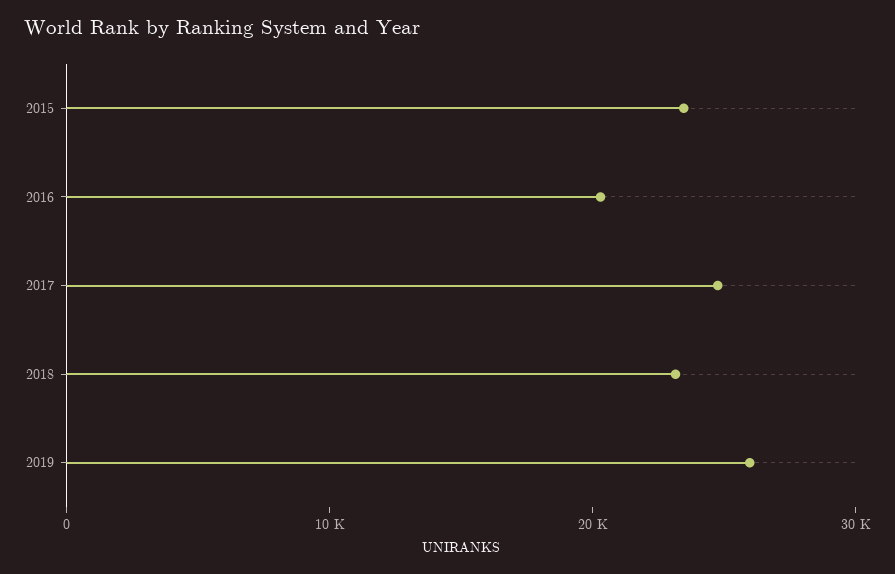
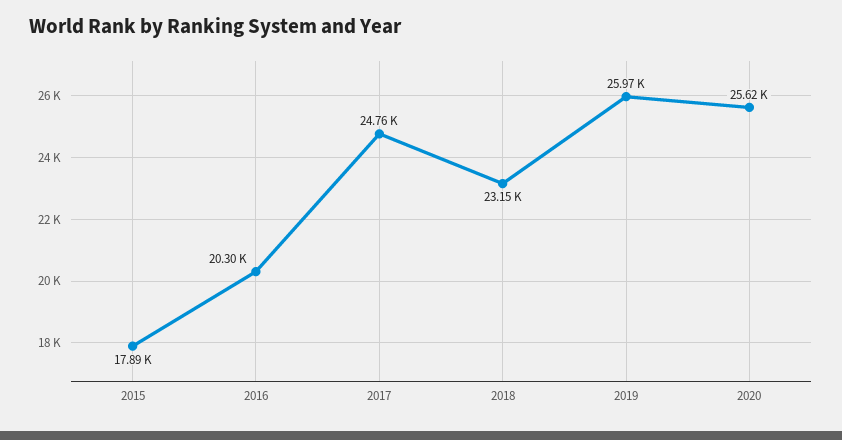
2015: 24000 -> 17890
2020: none -> 25620

